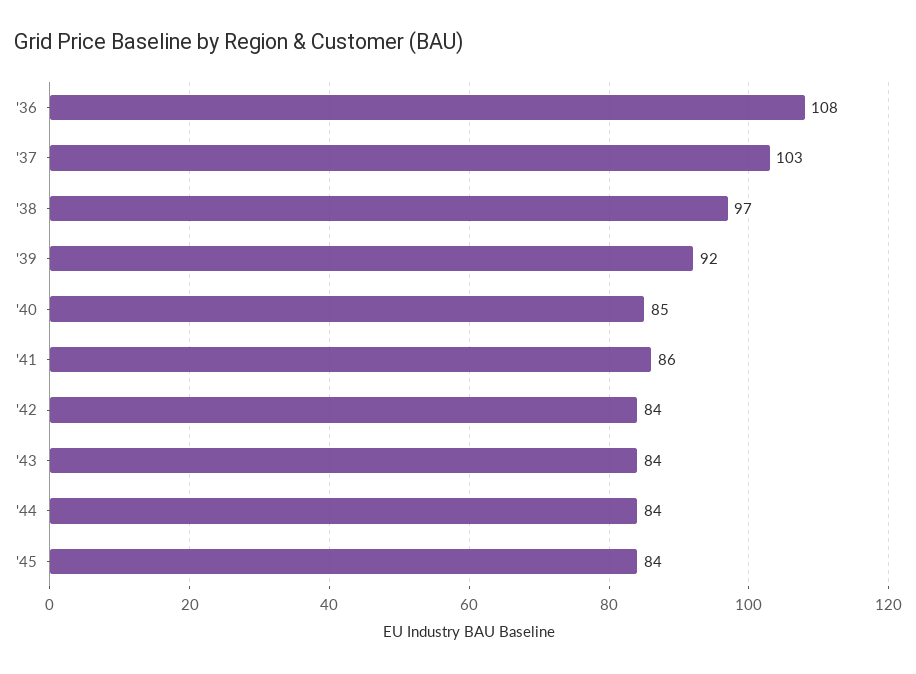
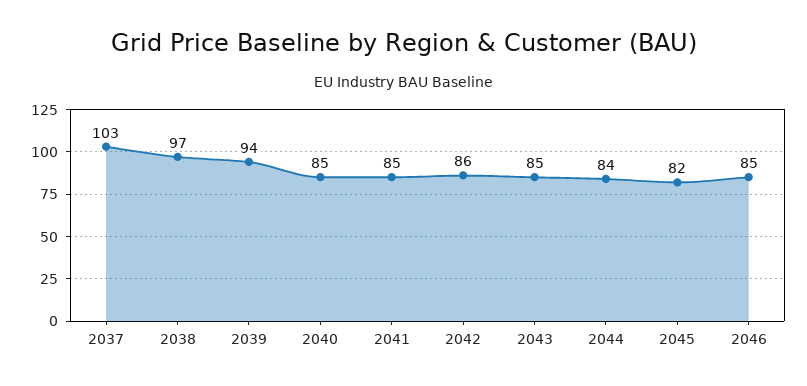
'36: 108 -> none
'39: 92 -> 94
'41: 86 -> 85
'42: 84 -> 86
'43: 84 -> 85
'45: 84 -> 82
2046: none -> 85

